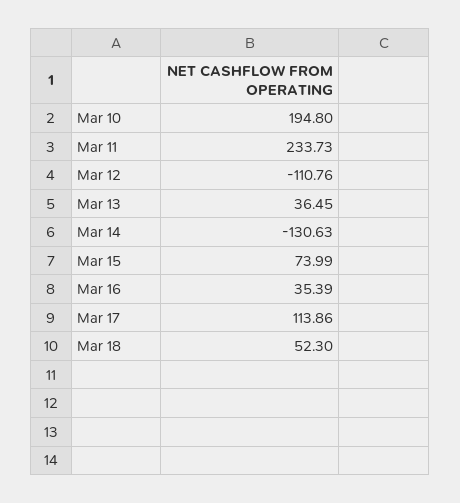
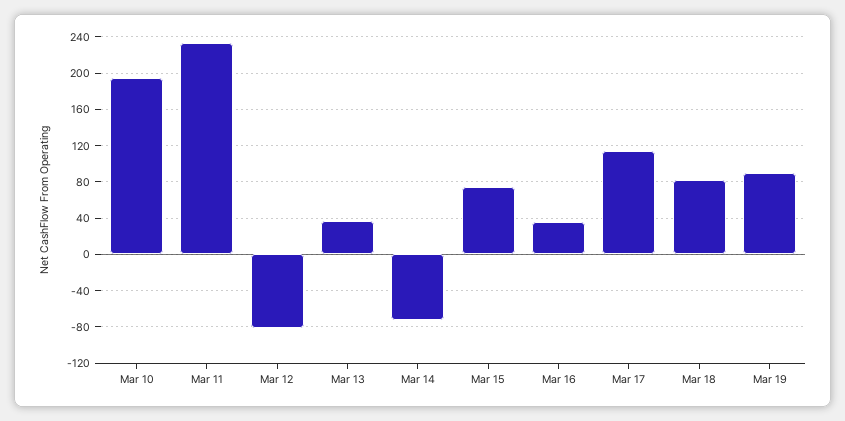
Mar 12: -110.76 -> -80
Mar 14: -130.63 -> -70
Mar 18: 52.3 -> 80
Mar 19: none -> 90

